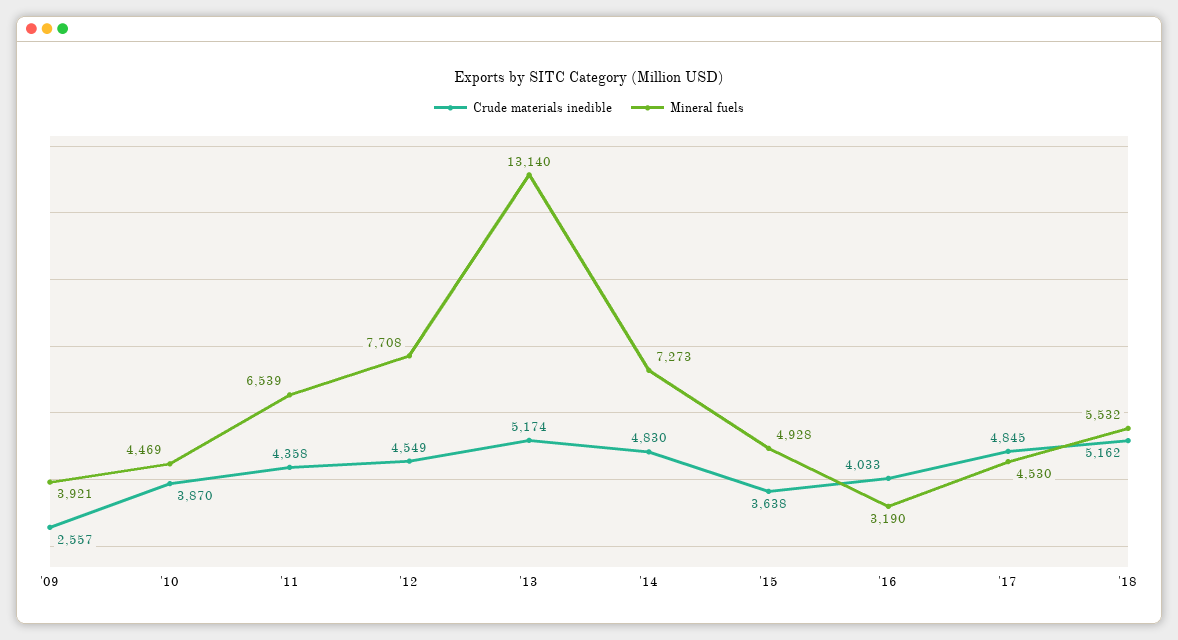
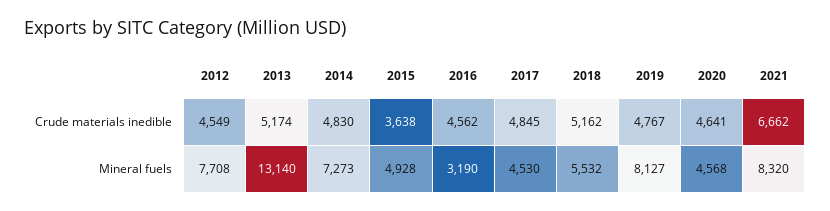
Crude materials inedible, '09: 2557 -> none
Mineral fuels, '09: 3921 -> none
Crude materials inedible, '10: 3870 -> none
Mineral fuels, '10: 4469 -> none
Crude materials inedible, '11: 4358 -> none
Mineral fuels, '11: 6539 -> none
Crude materials inedible, '16: 4033 -> 4562
Crude materials inedible, 2019: none -> 4767
Crude materials inedible, 2020: none -> 4641
Crude materials inedible, 2021: none -> 6662
Mineral fuels, 2019: none -> 8127
Mineral fuels, 2020: none -> 4568
Mineral fuels, 2021: none -> 8320

